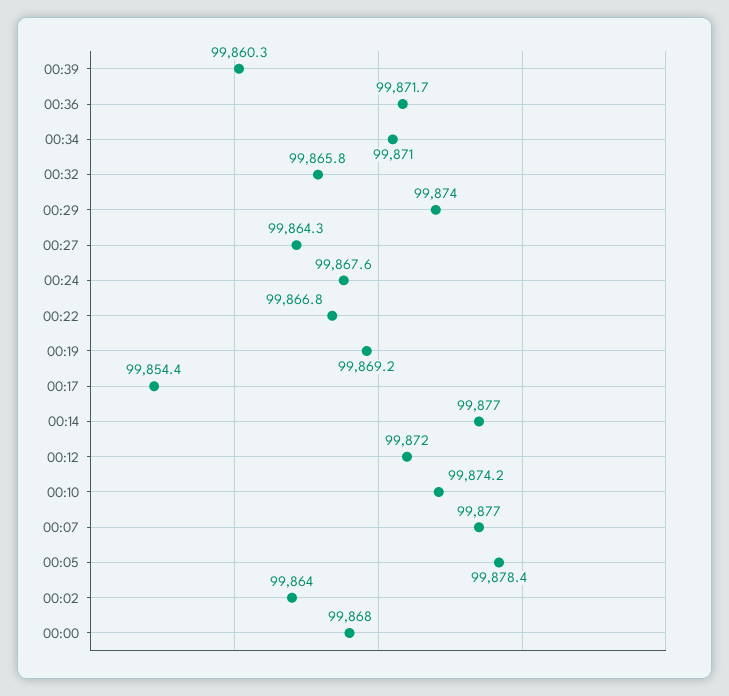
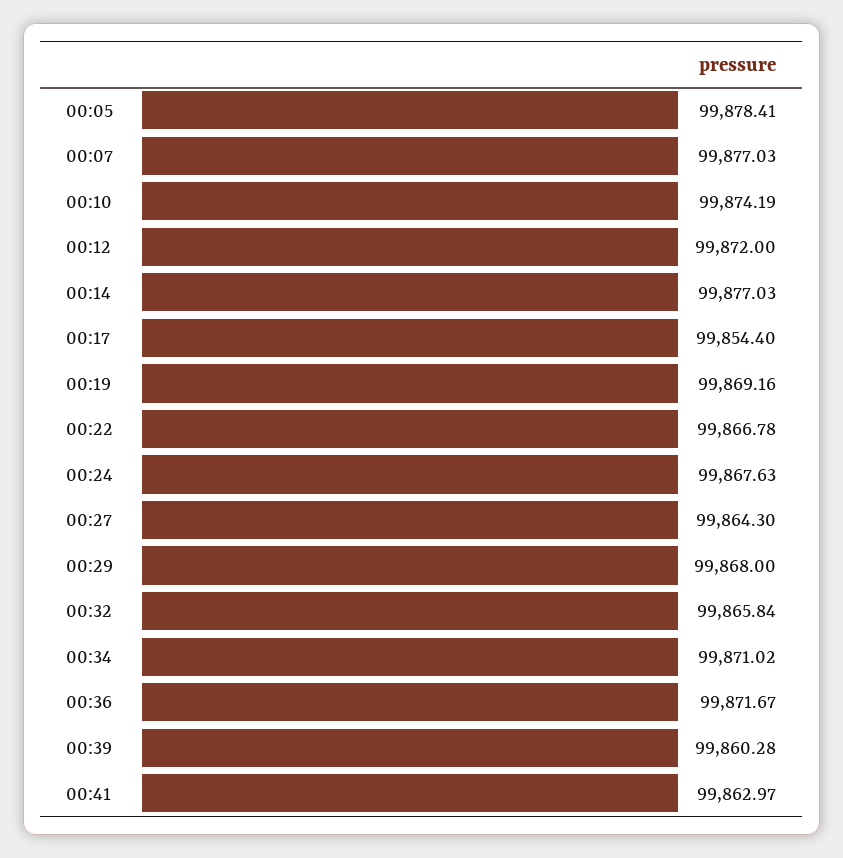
00:29: 99874 -> 99868
00:02: 99864 -> none
00:00: 99868 -> none
00:41: none -> 99862.97

